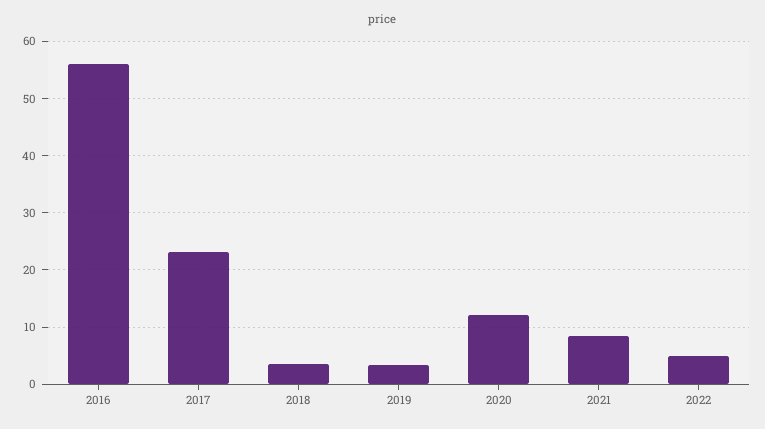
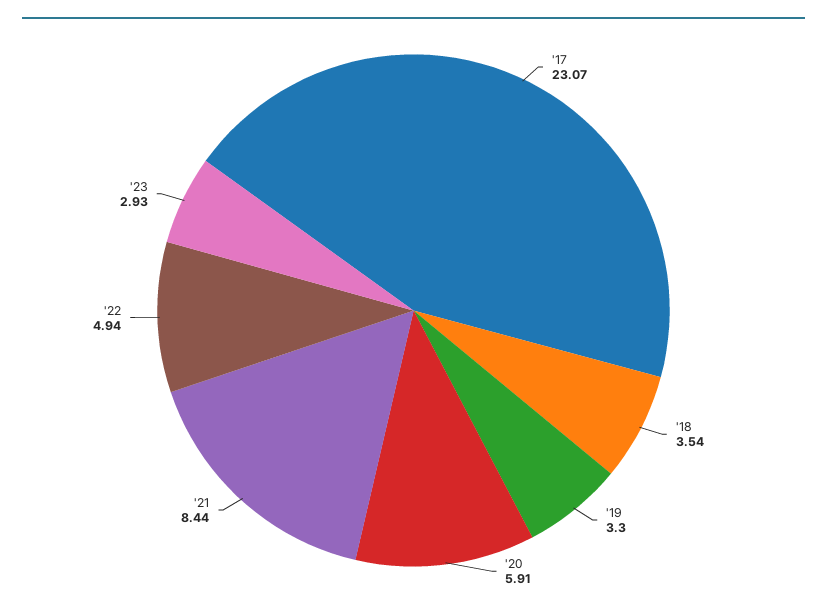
2016: 56 -> none
2020: 12 -> 5.91
'23: none -> 2.93

